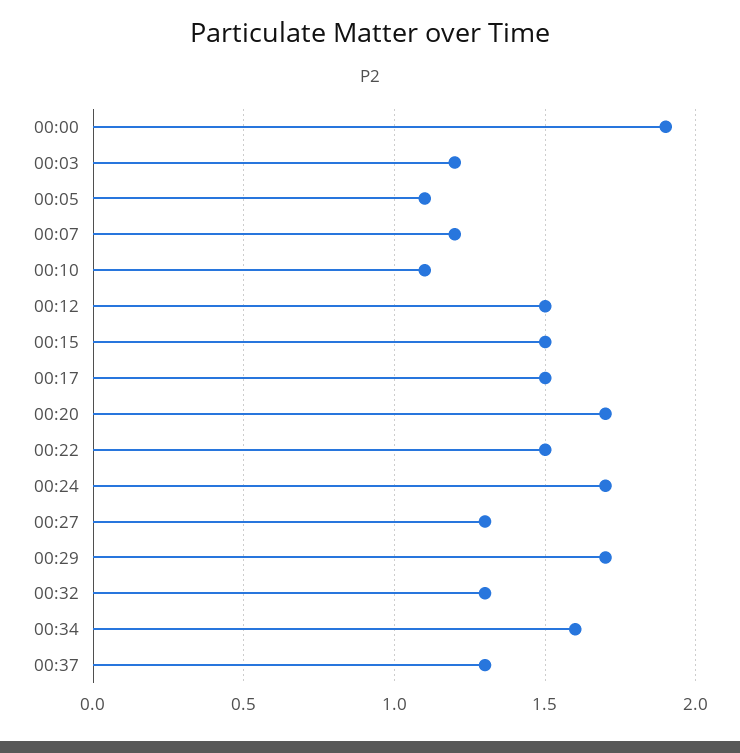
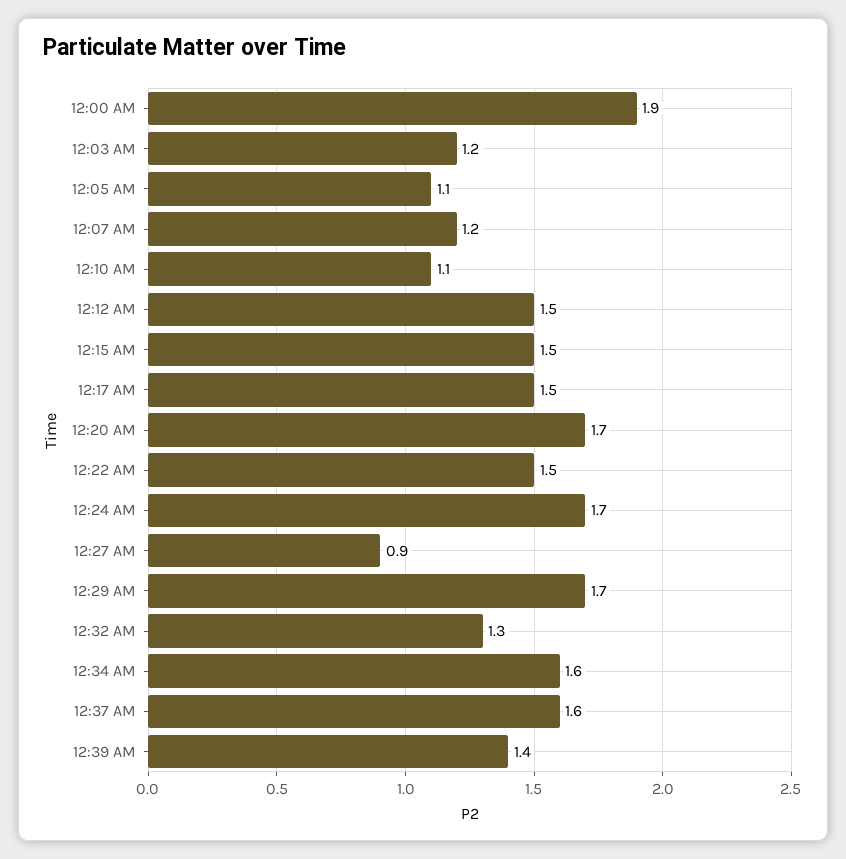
00:27: 1.3 -> 0.9
00:37: 1.3 -> 1.6
12:39 AM: none -> 1.4

